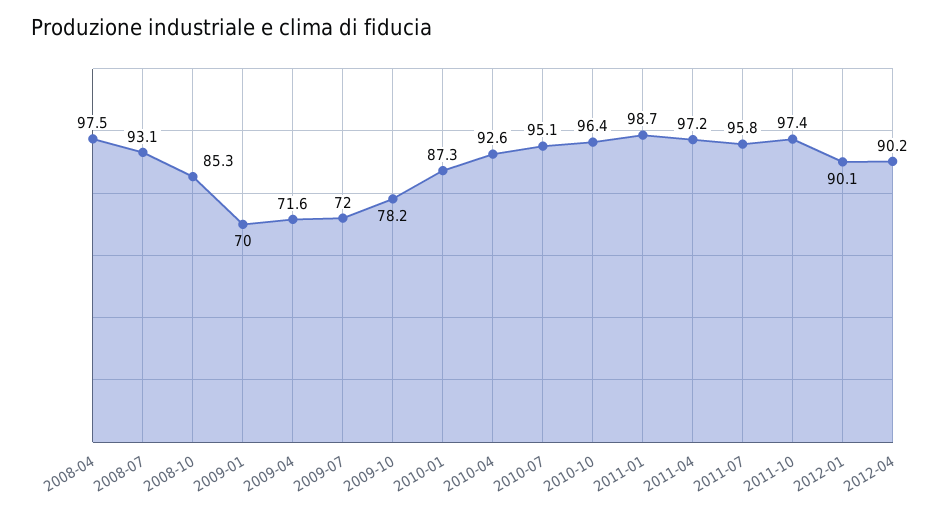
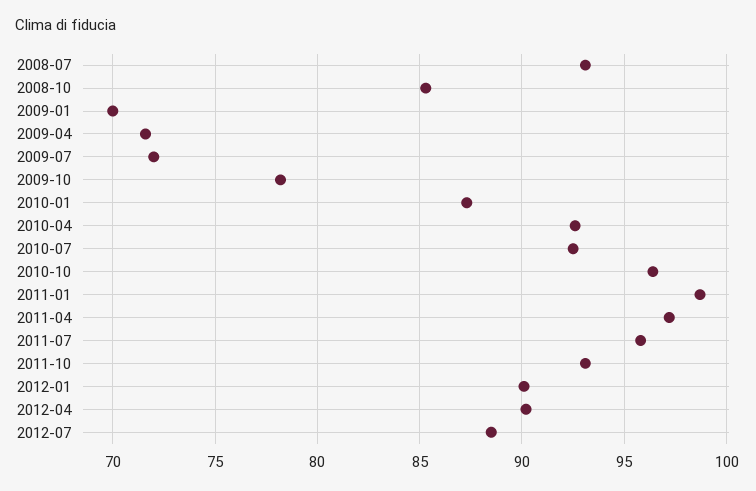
2008-04: 97.5 -> none
2010-07: 95.1 -> 92.5
2011-10: 97.4 -> 93
2012-07: none -> 88.5

